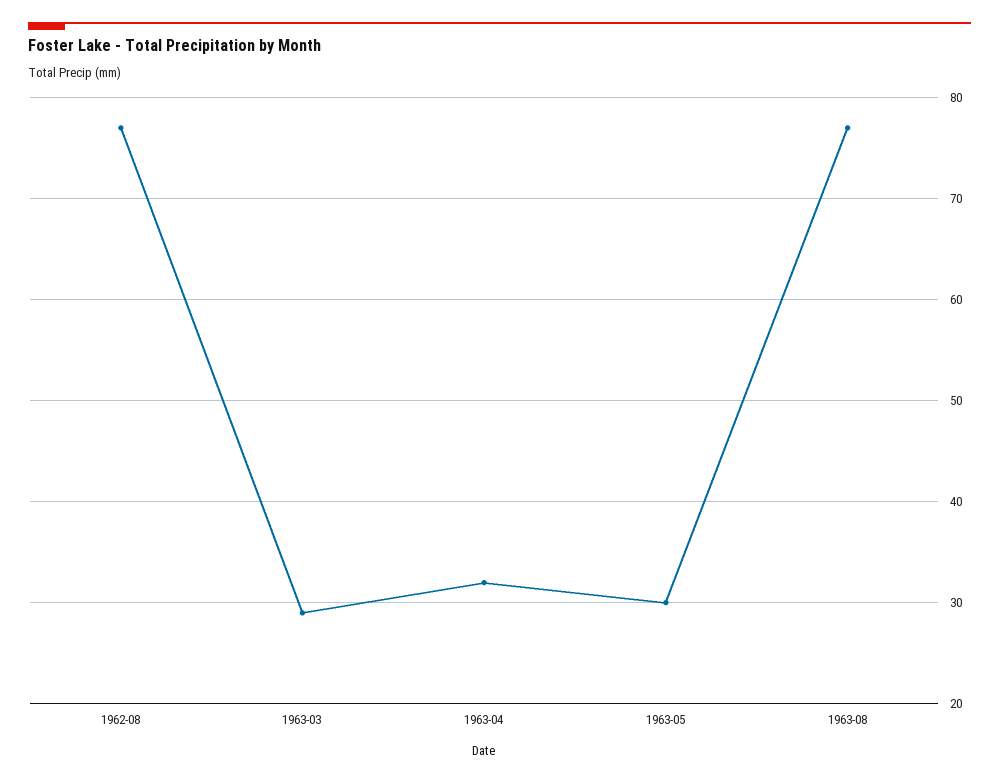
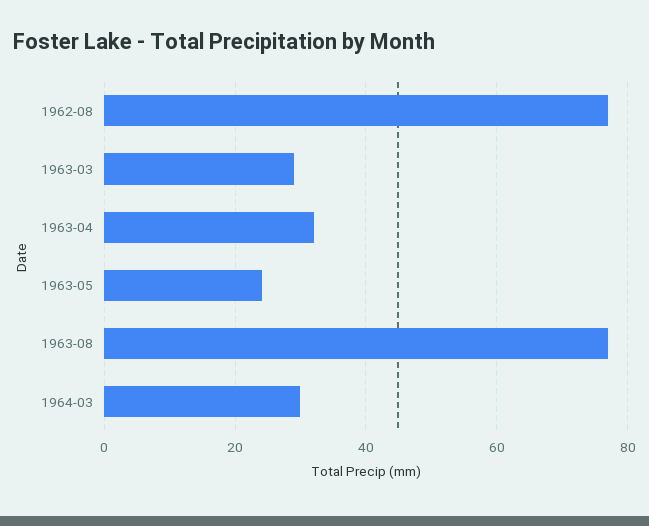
1963-05: 30 -> 24
1964-03: none -> 30

